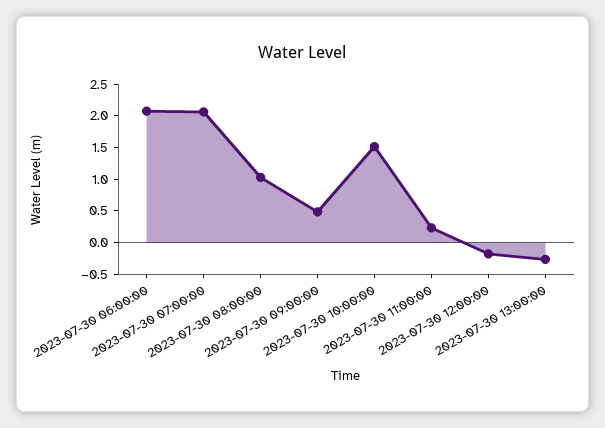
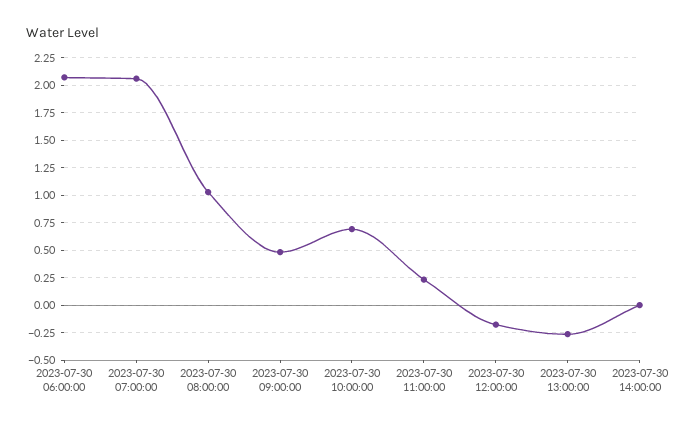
2023-07-30 10:00:00: 1.5 -> 0.75
2023-07-30 14:00:00: none -> 0

